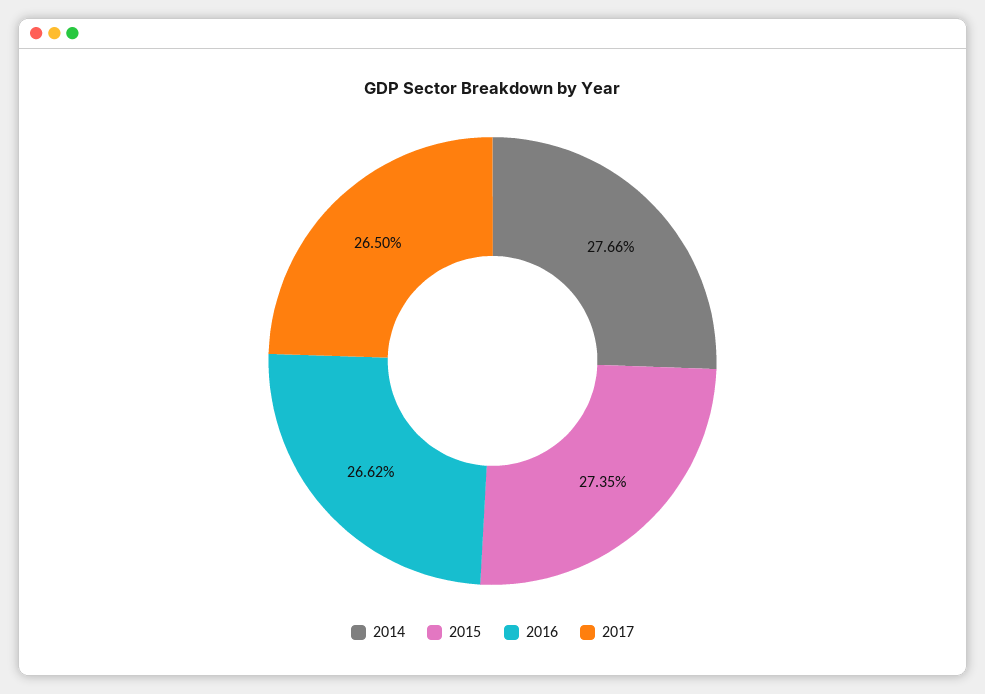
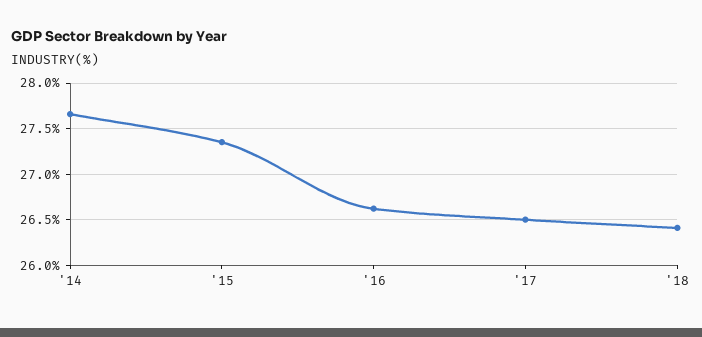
'18: none -> 26.4

